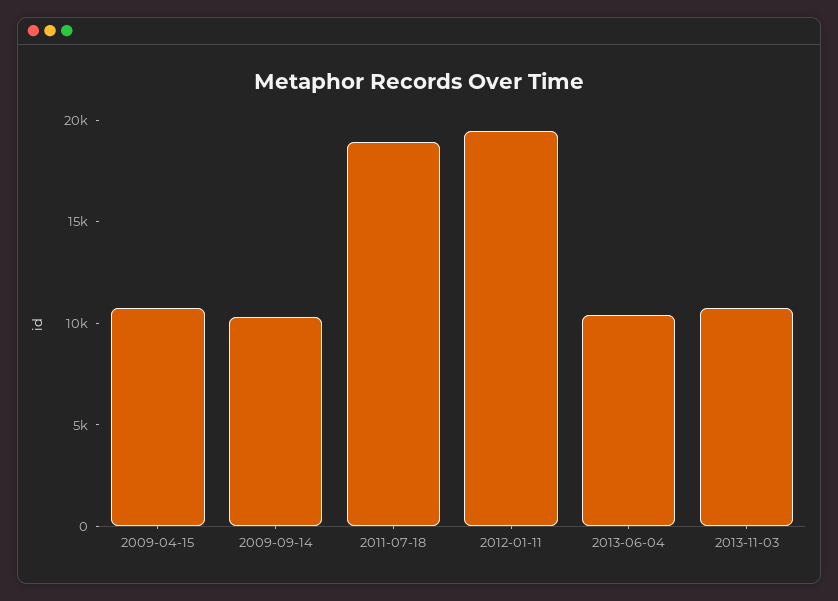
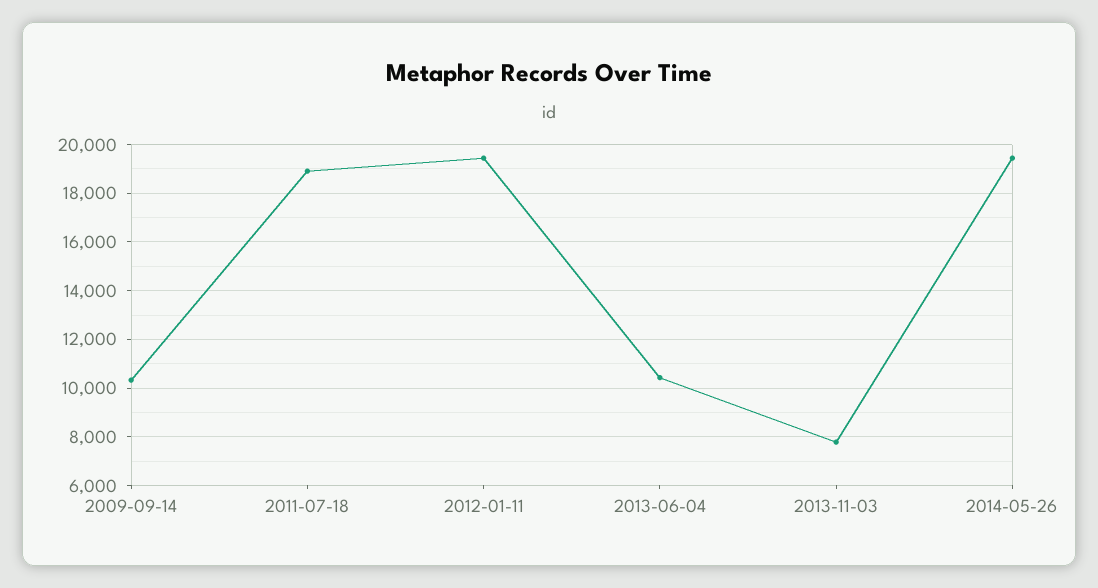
2009-04-15: 11000 -> none
2013-11-03: 11000 -> 7750
2014-05-26: none -> 19500

